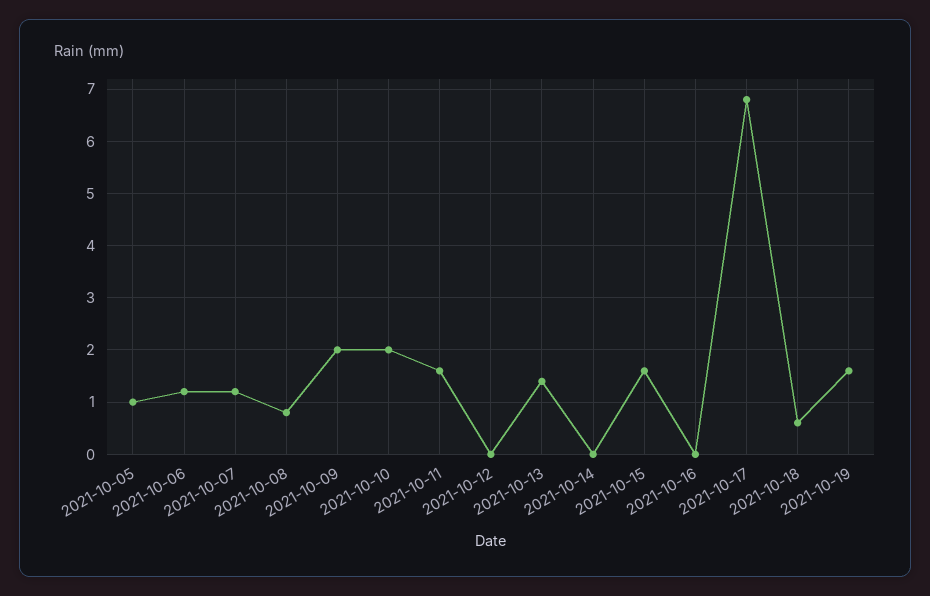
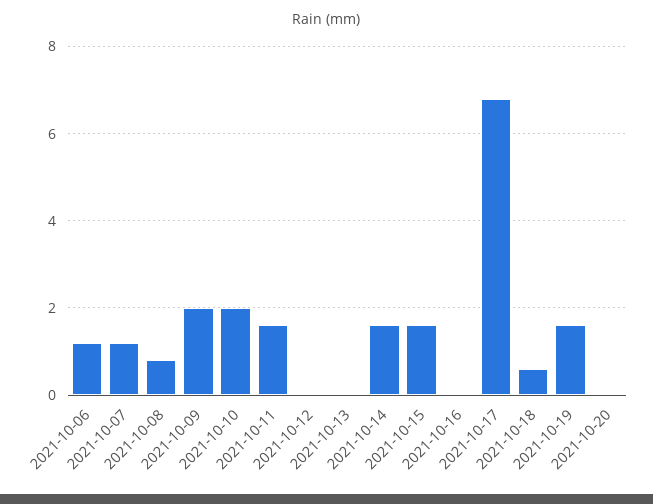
2021-10-05: 1 -> none
2021-10-13: 1.5 -> 0
2021-10-14: 0 -> 1.5
2021-10-20: none -> 0

